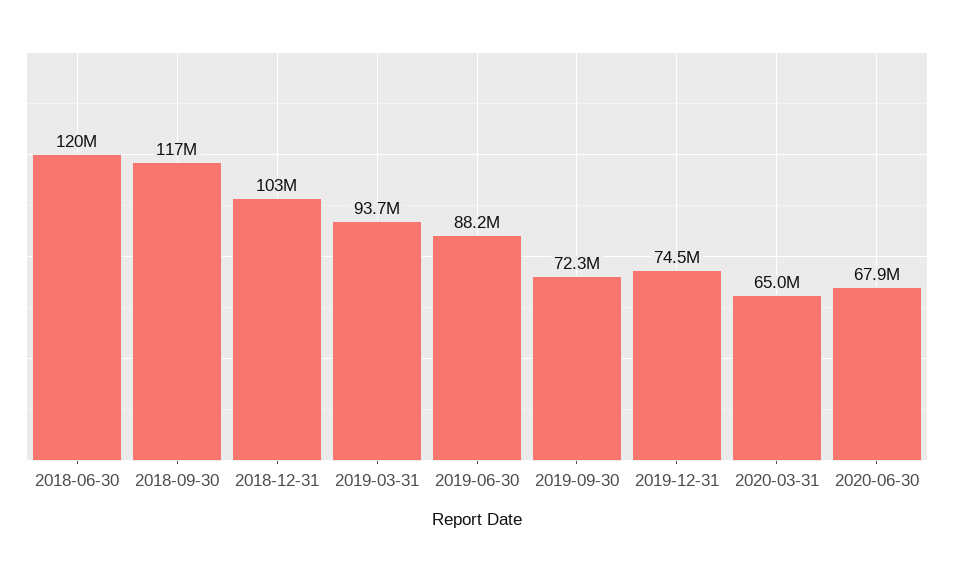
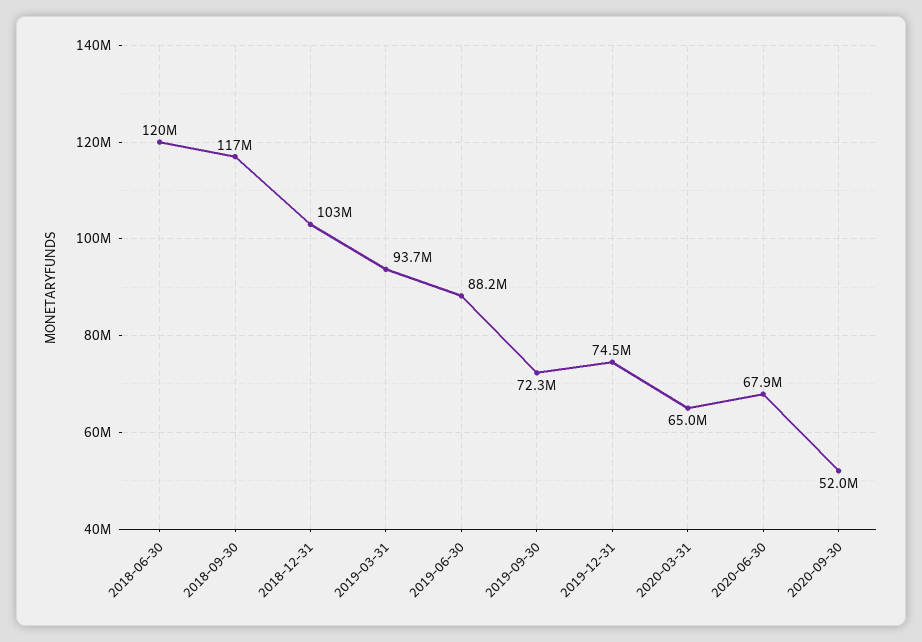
2020-09-30: none -> 52000000

